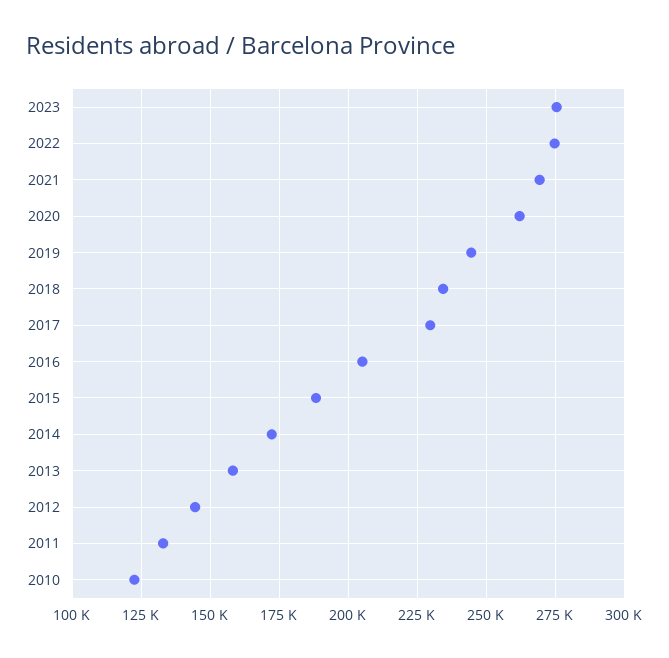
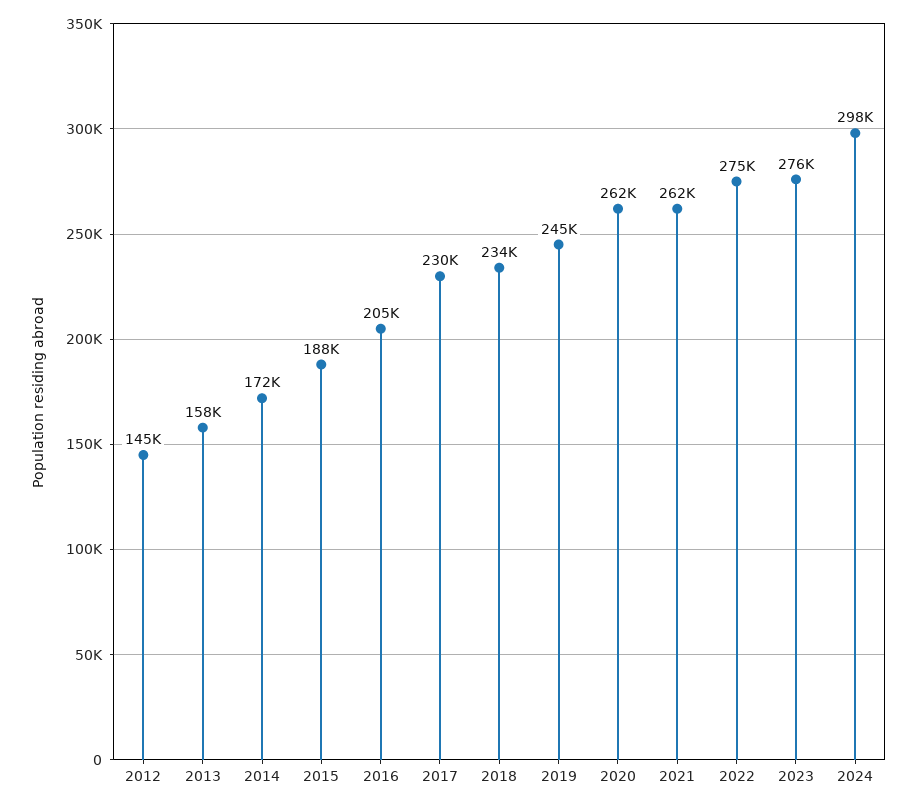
2021: 270000 -> 262000
2011: 132500 -> none
2010: 122500 -> none
2024: none -> 298000

